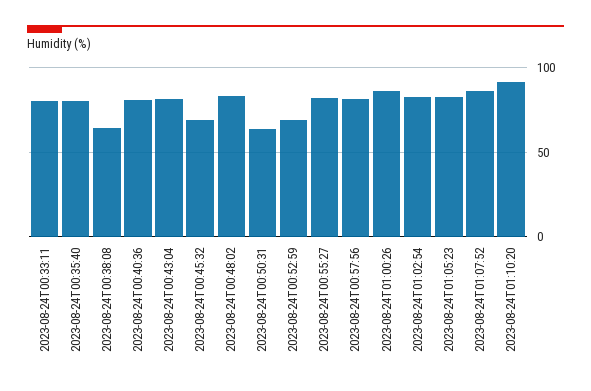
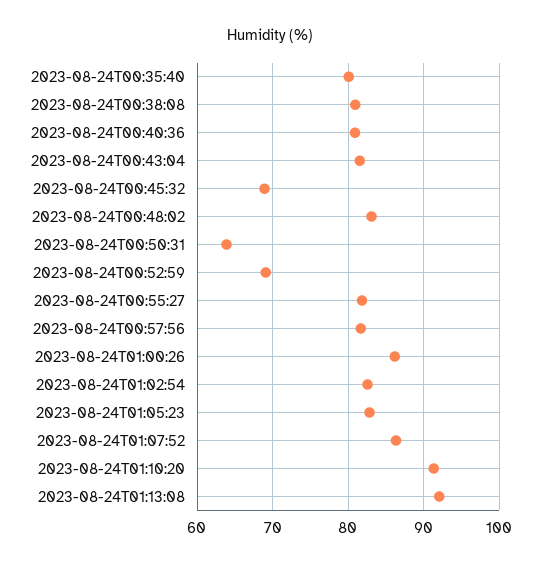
2023-08-24T00:33:11: 80 -> none
2023-08-24T00:38:08: 65 -> 81
2023-08-24T01:13:08: none -> 92

